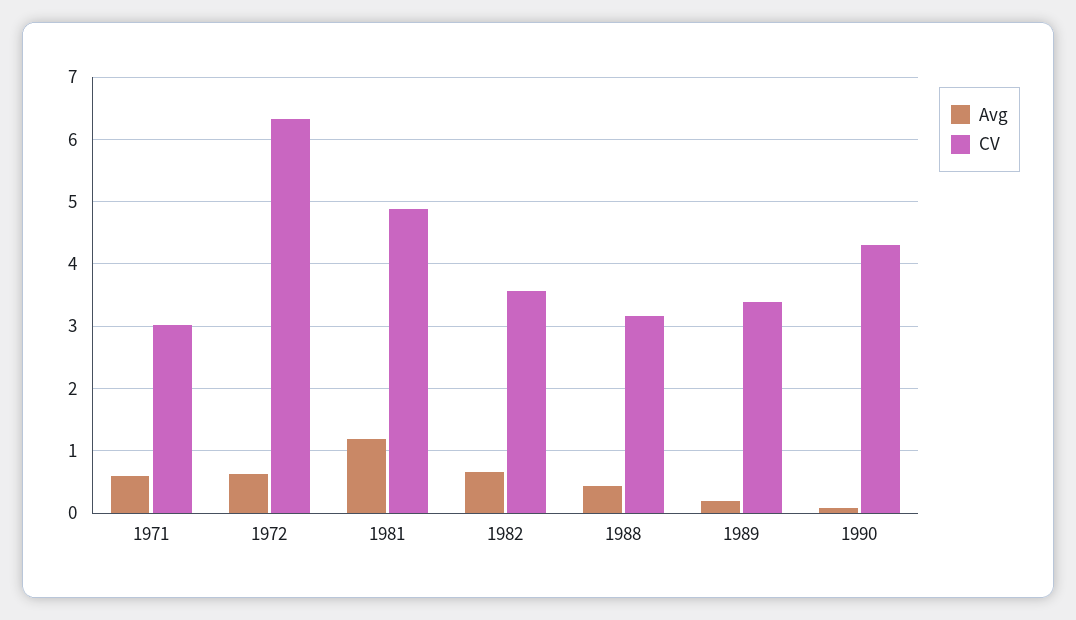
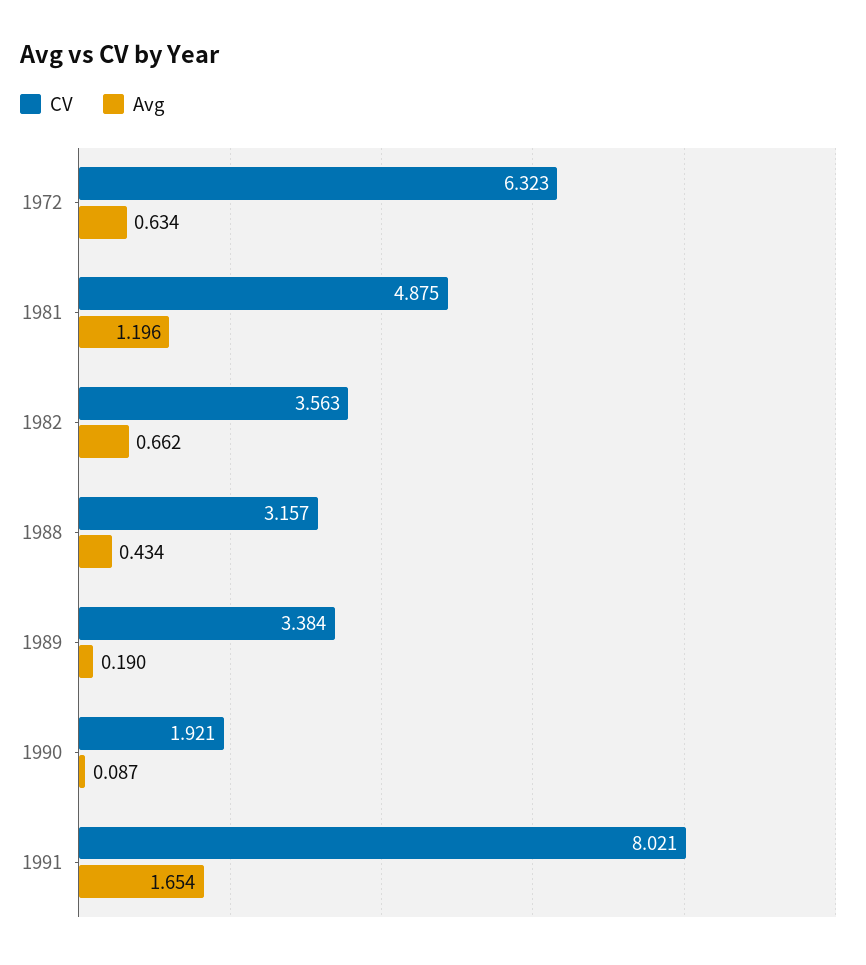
Avg, 1971: 0.6 -> none
CV, 1971: 3 -> none
CV, 1990: 4.3 -> 1.921
CV, 1991: none -> 8.021
Avg, 1991: none -> 1.654

